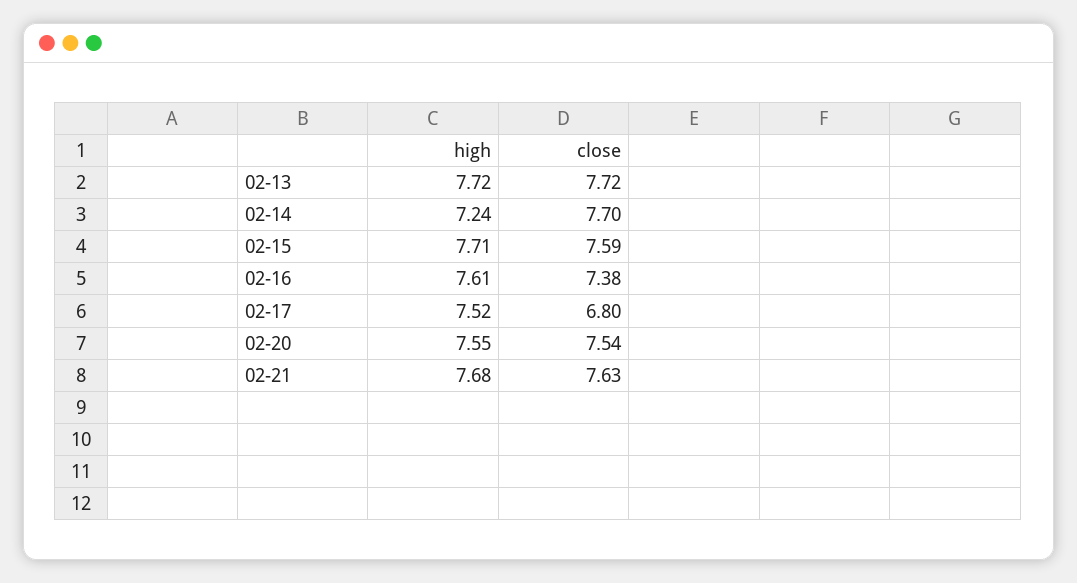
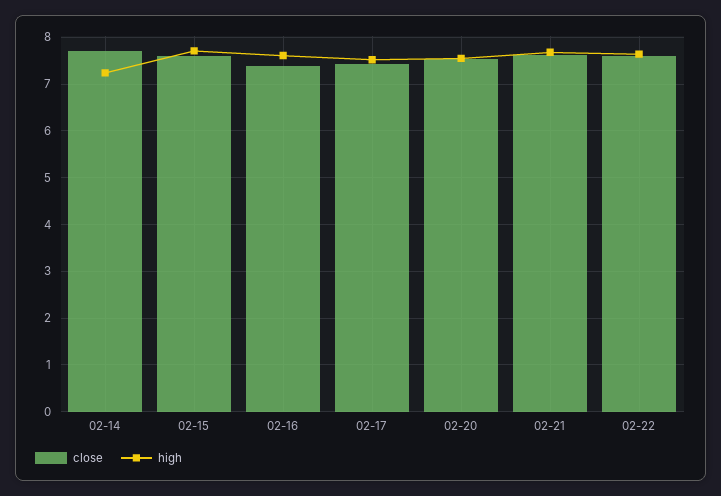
high, 02-13: 7.72 -> none
close, 02-13: 7.72 -> none
close, 02-17: 6.8 -> 7.4
close, 02-22: none -> 7.6
high, 02-22: none -> 7.6

